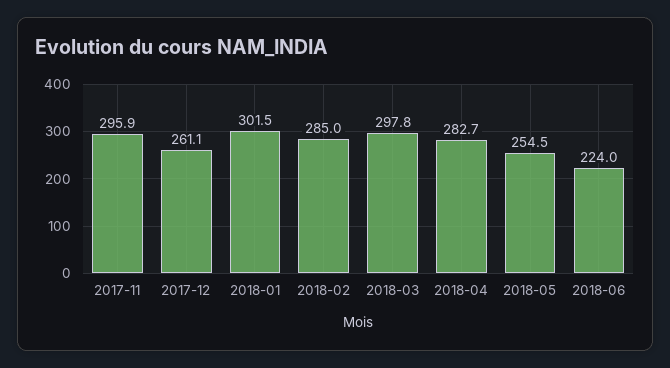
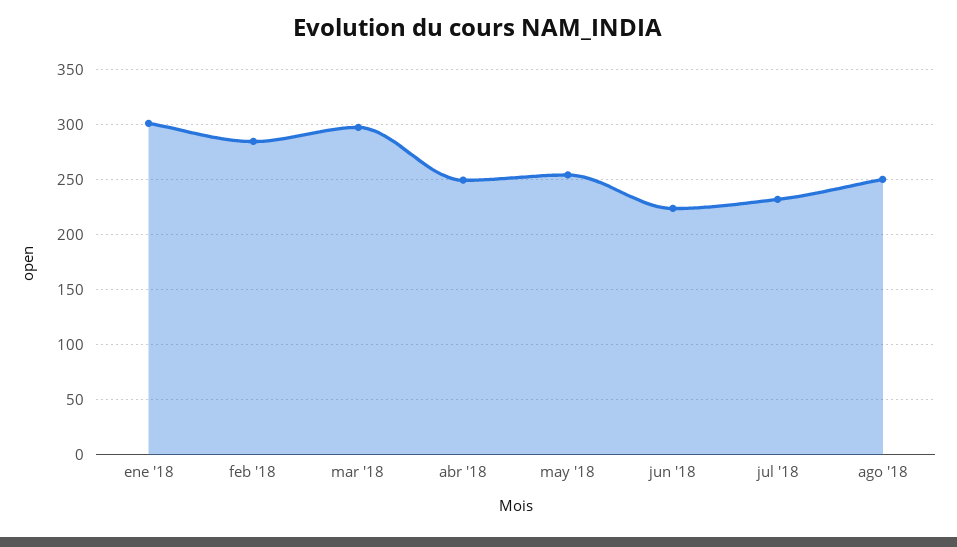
2017-11: 295.9 -> none
2017-12: 261.1 -> none
2018-04: 282.7 -> 250
jul '18: none -> 230
ago '18: none -> 250

